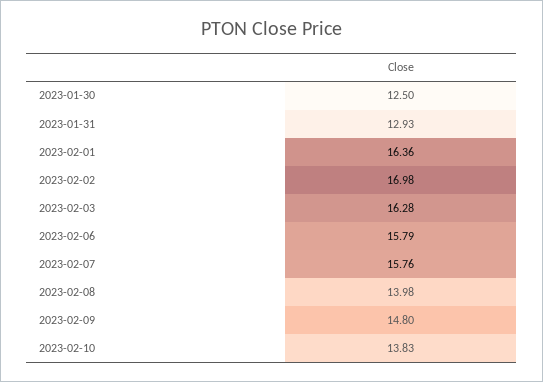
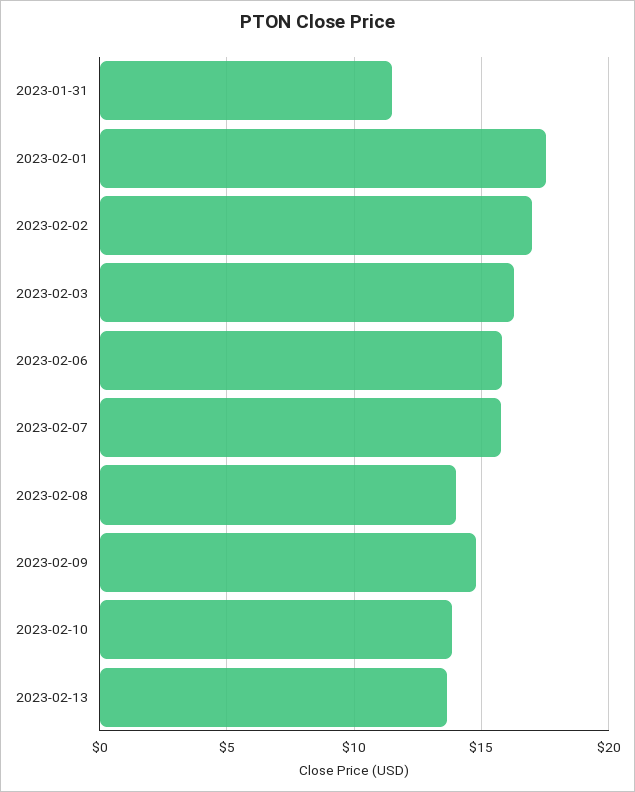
2023-01-30: 12.5 -> none
2023-01-31: 12.93 -> 11.5
2023-02-01: 16.36 -> 17.5
2023-02-13: none -> 13.5

